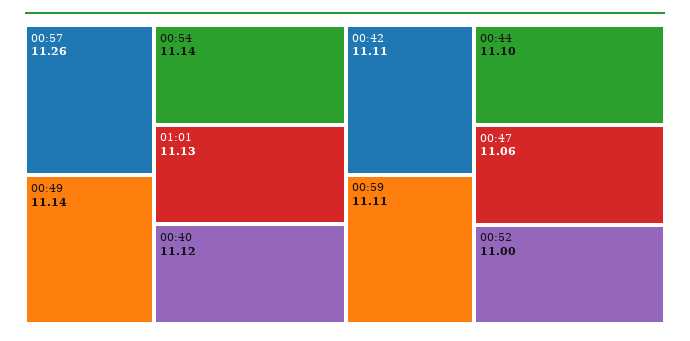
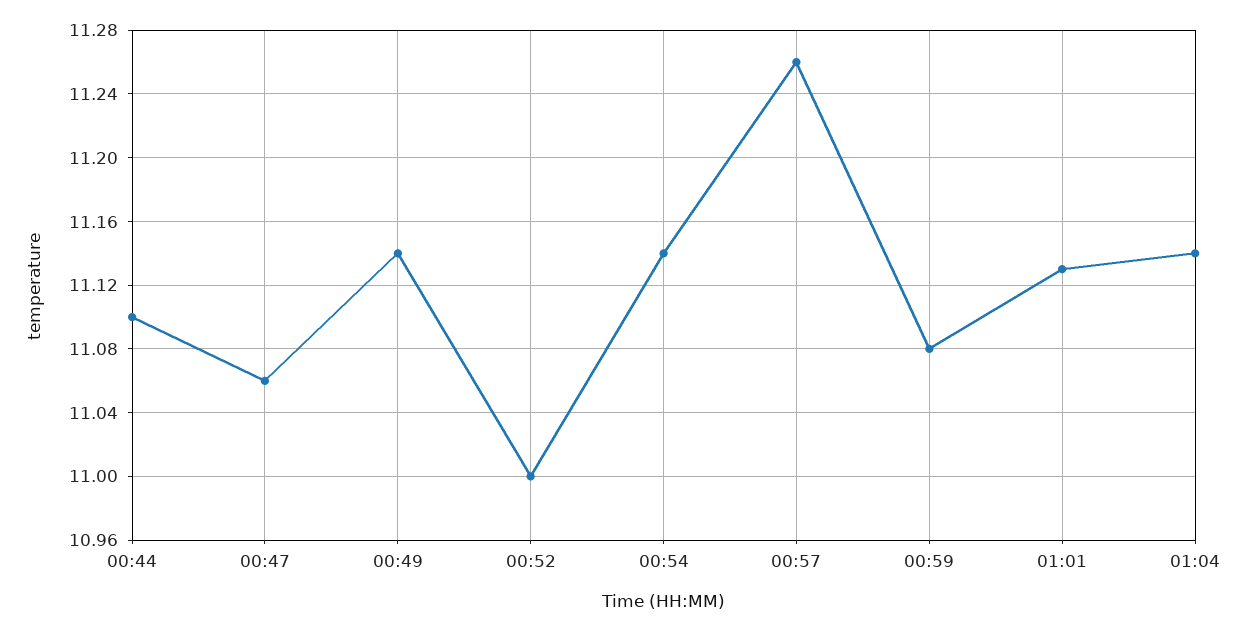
00:40: 11.12 -> none
00:42: 11.11 -> none
00:59: 11.11 -> 11.08
01:04: none -> 11.14

